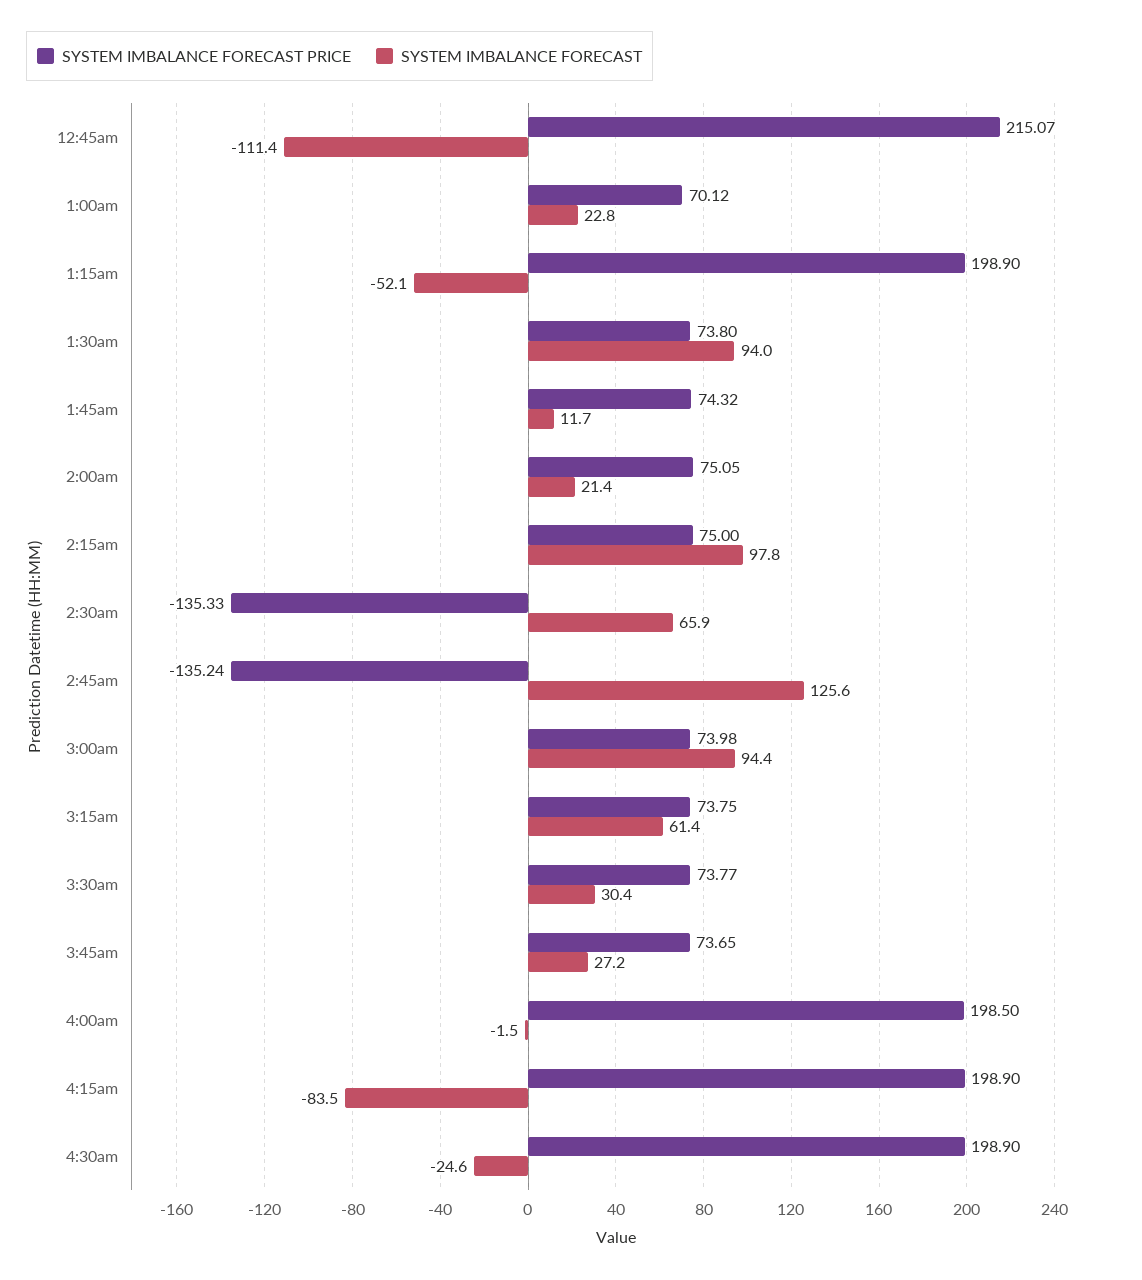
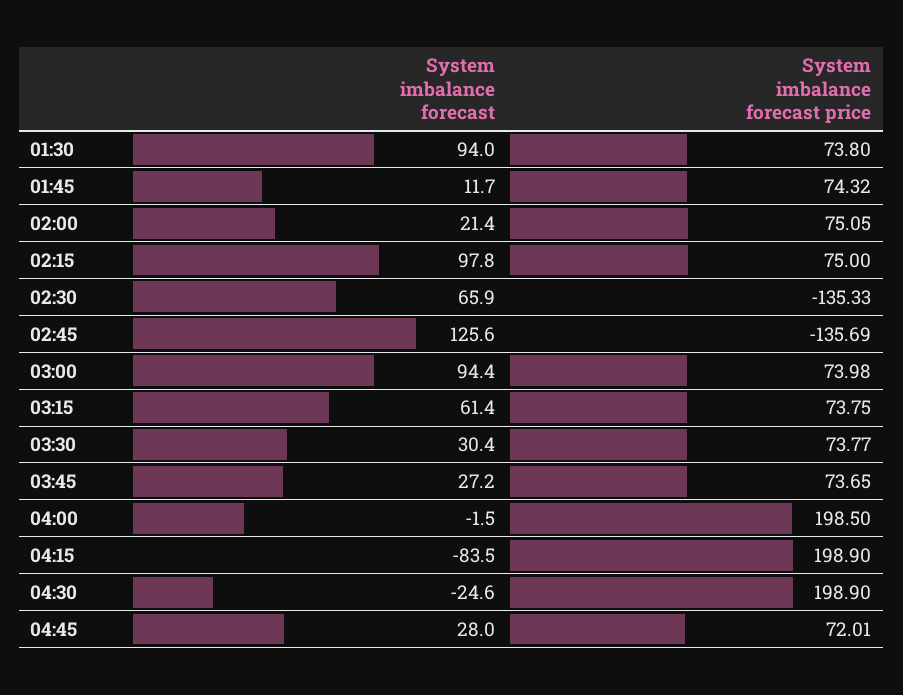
SYSTEM IMBALANCE FORECAST PRICE, 12:45am: 215.07 -> none
SYSTEM IMBALANCE FORECAST, 12:45am: -111.4 -> none
SYSTEM IMBALANCE FORECAST PRICE, 1:00am: 70.12 -> none
SYSTEM IMBALANCE FORECAST, 1:00am: 22.8 -> none
SYSTEM IMBALANCE FORECAST PRICE, 1:15am: 198.9 -> none
SYSTEM IMBALANCE FORECAST, 1:15am: -52.1 -> none
SYSTEM IMBALANCE FORECAST PRICE, 2:45am: -135.24 -> -135.69
SYSTEM IMBALANCE FORECAST, 04:45: none -> 28
SYSTEM IMBALANCE FORECAST PRICE, 04:45: none -> 72.01

